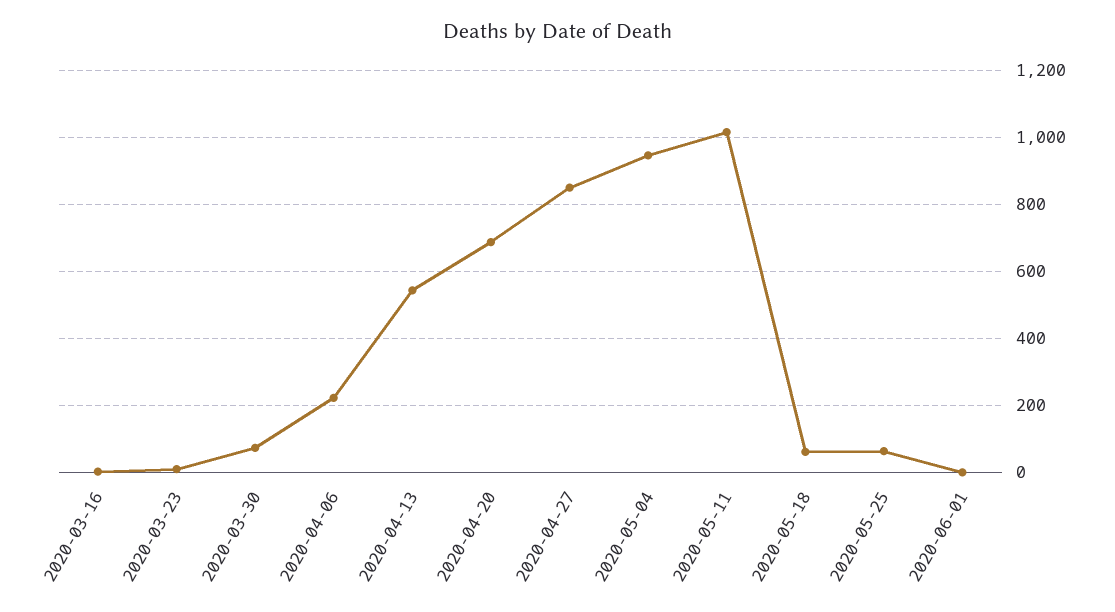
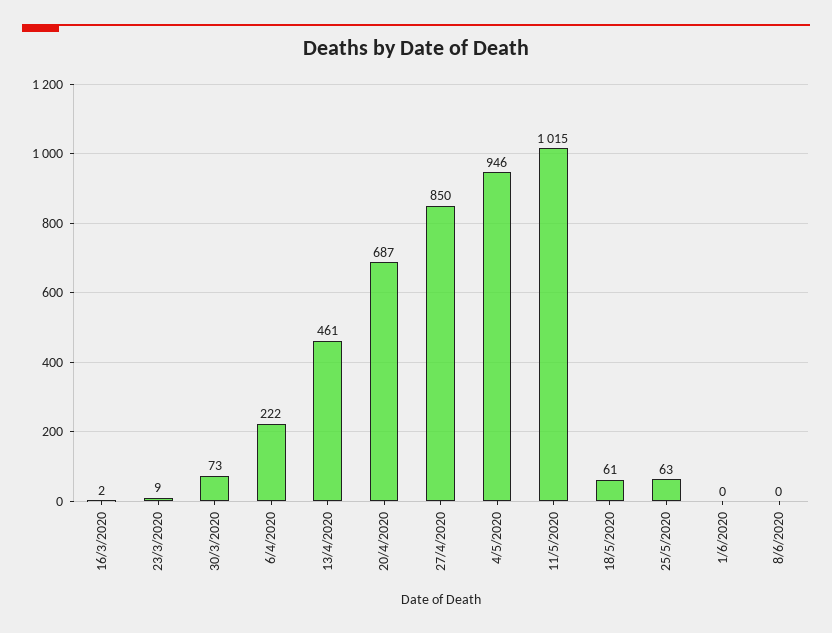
2020-04-13: 540 -> 461
8/6/2020: none -> 0

